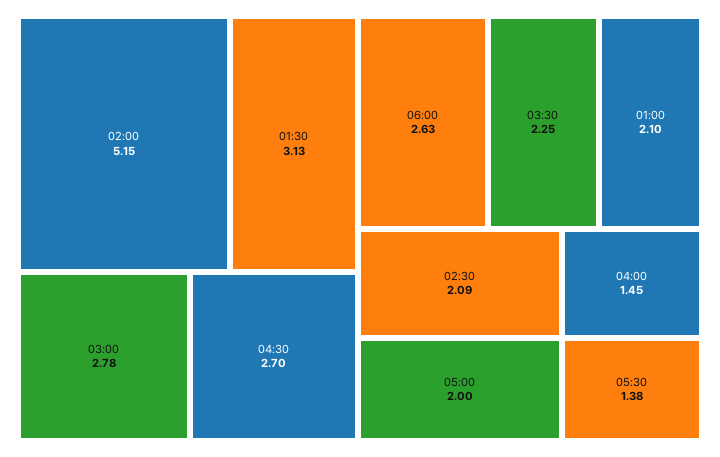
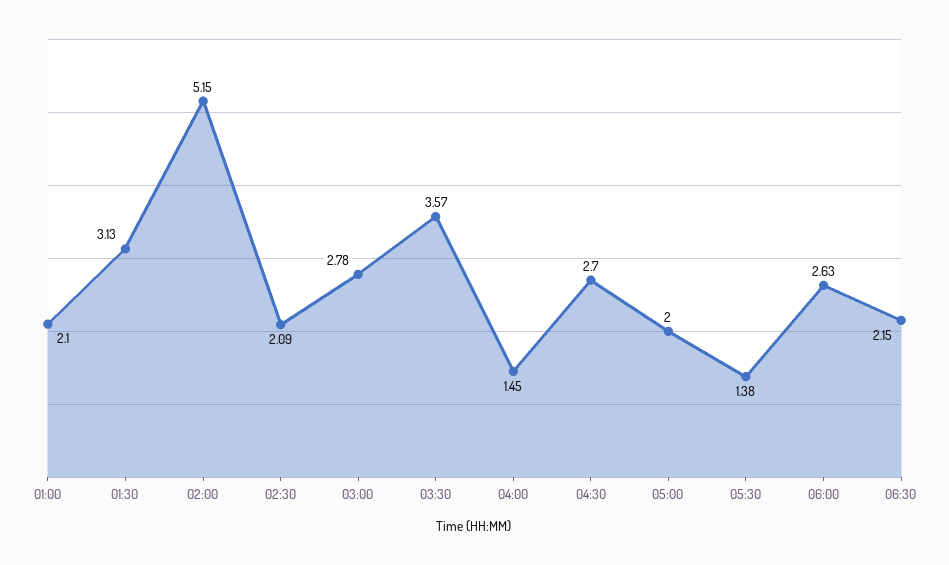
03:30: 2.25 -> 3.57
06:30: none -> 2.15

